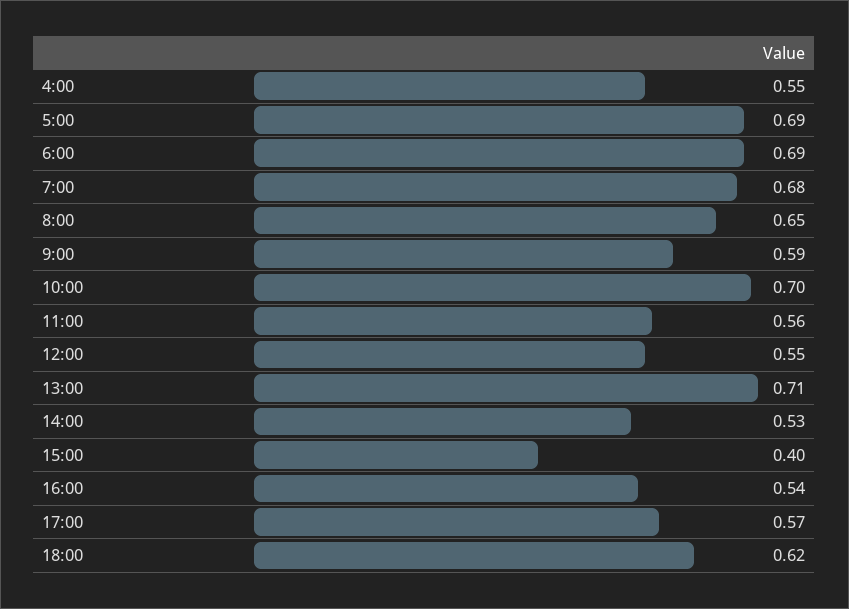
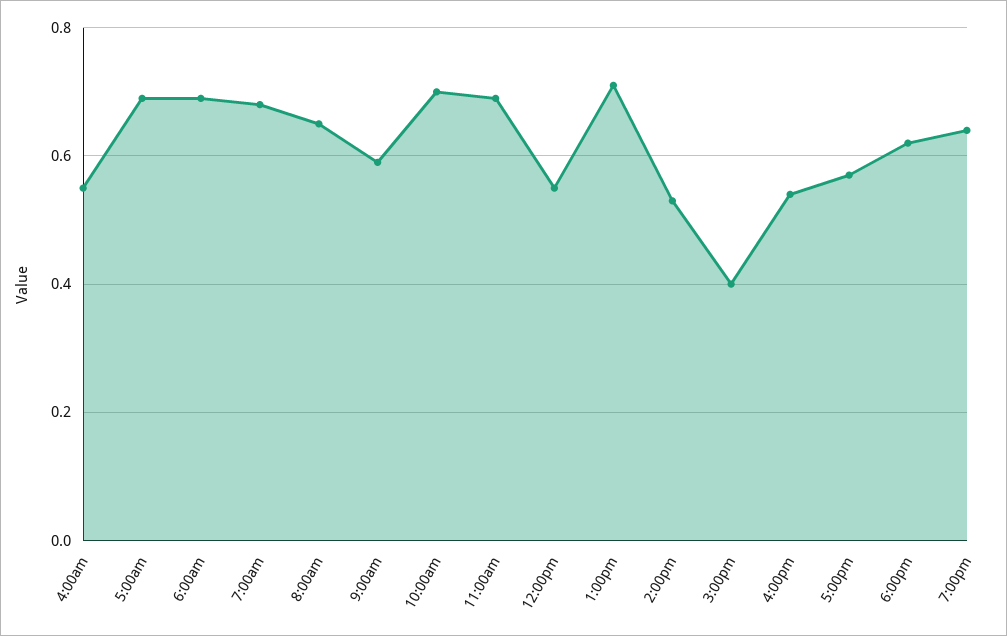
11:00: 0.56 -> 0.7
7:00pm: none -> 0.65

